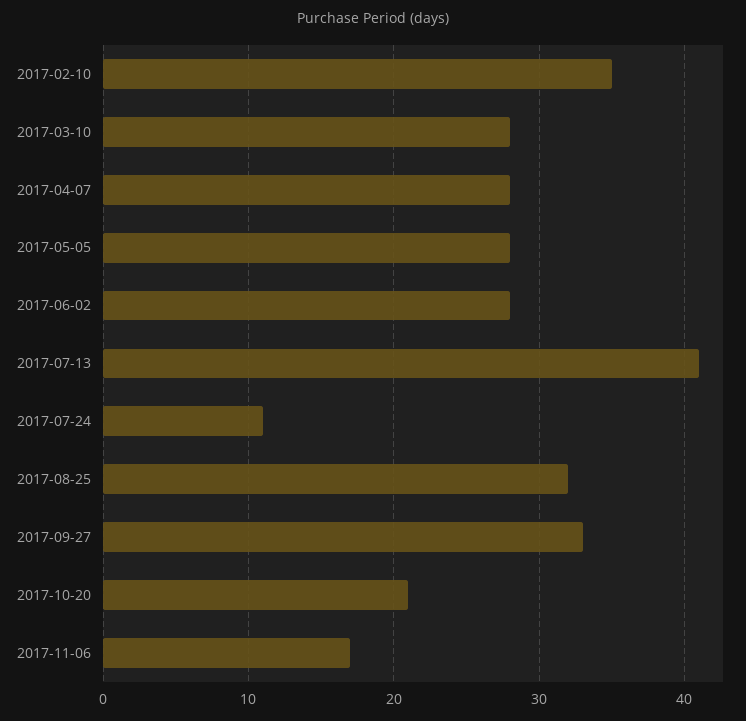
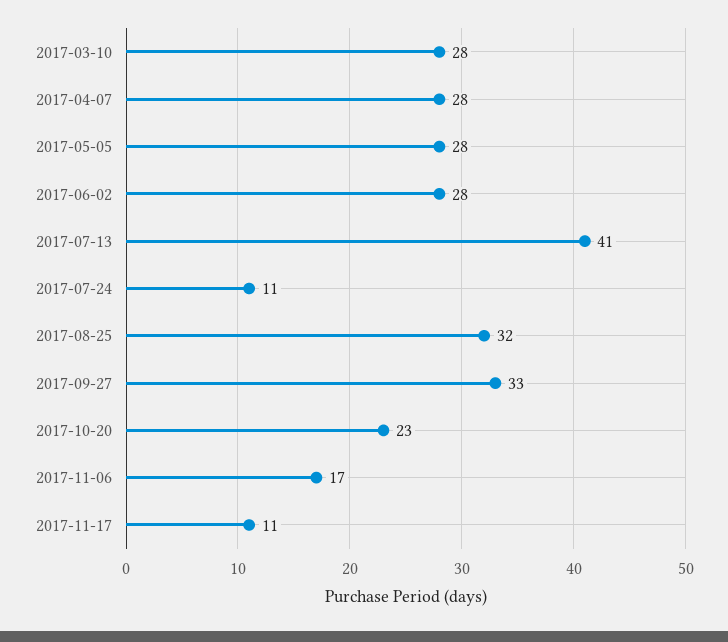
2017-02-10: 35 -> none
2017-10-20: 21 -> 23
2017-11-17: none -> 11

